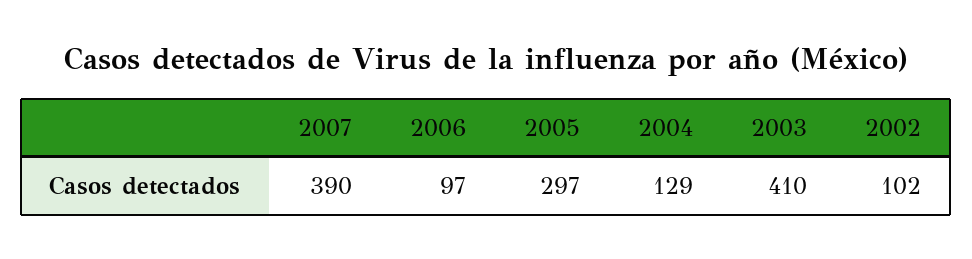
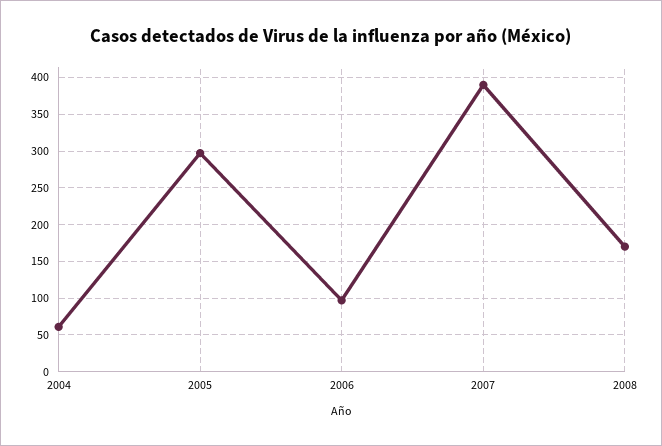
2004: 129 -> 60
2003: 410 -> none
2002: 102 -> none
2008: none -> 170

